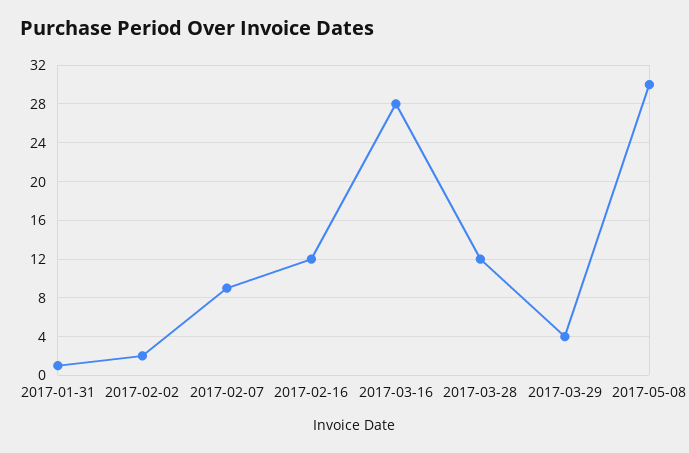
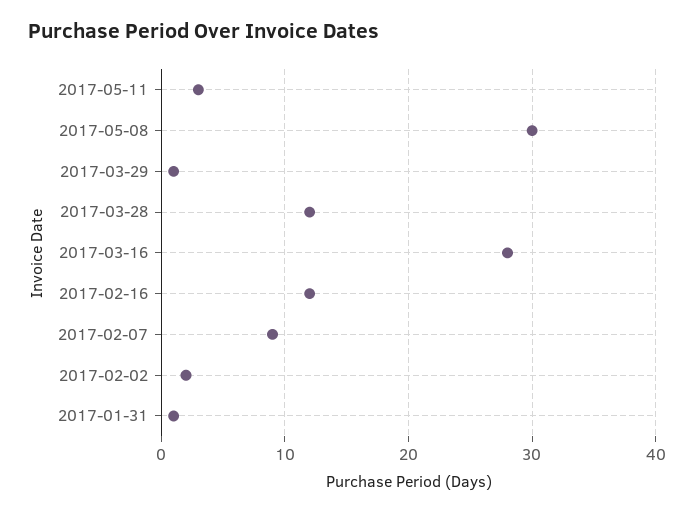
2017-03-29: 4 -> 1
2017-05-11: none -> 3

